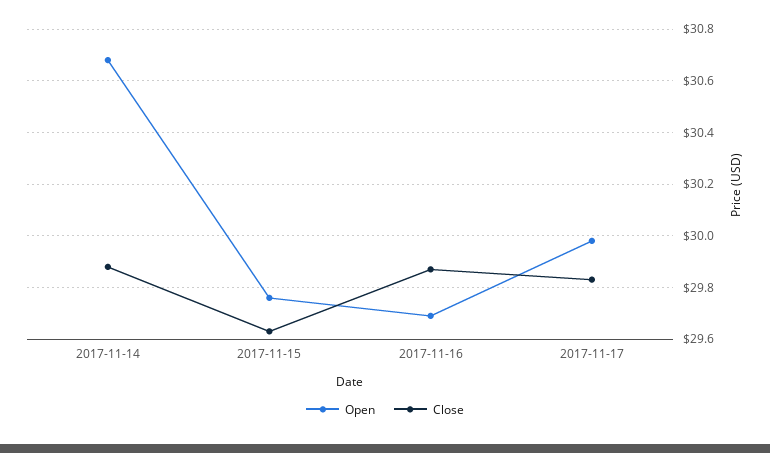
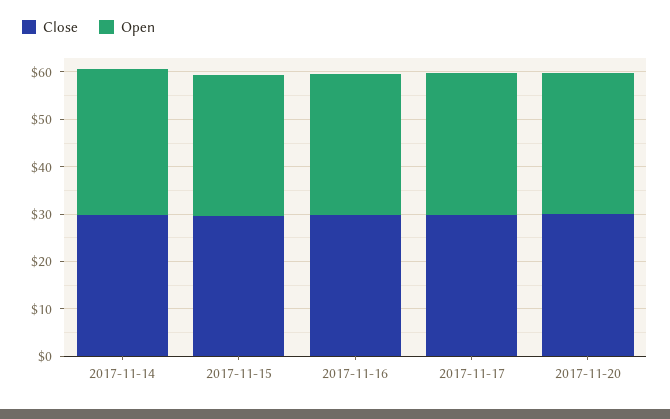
Close, 2017-11-20: none -> 30
Open, 2017-11-20: none -> 30

